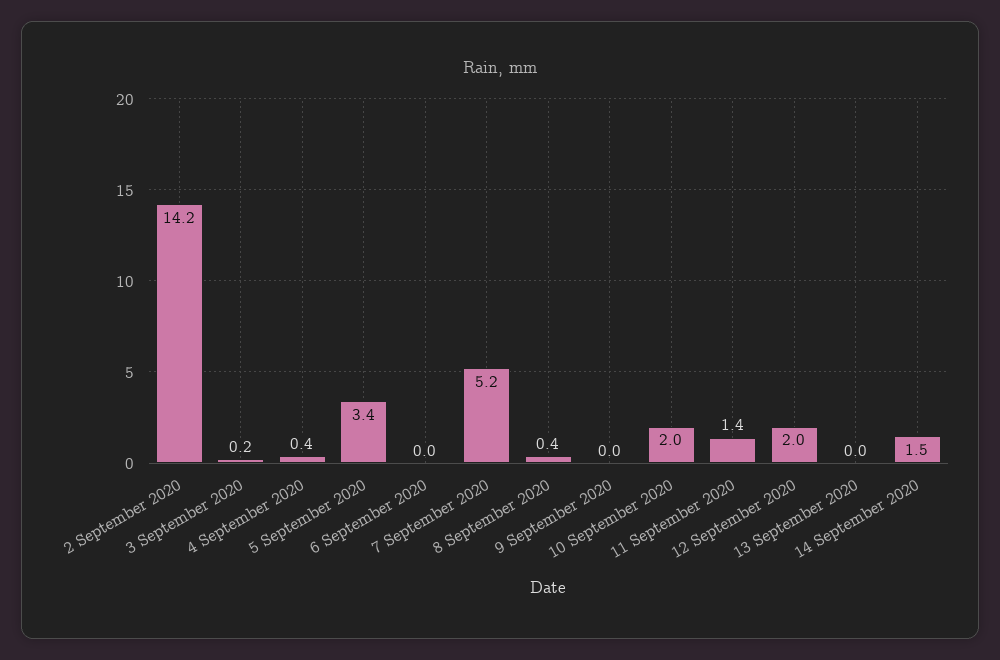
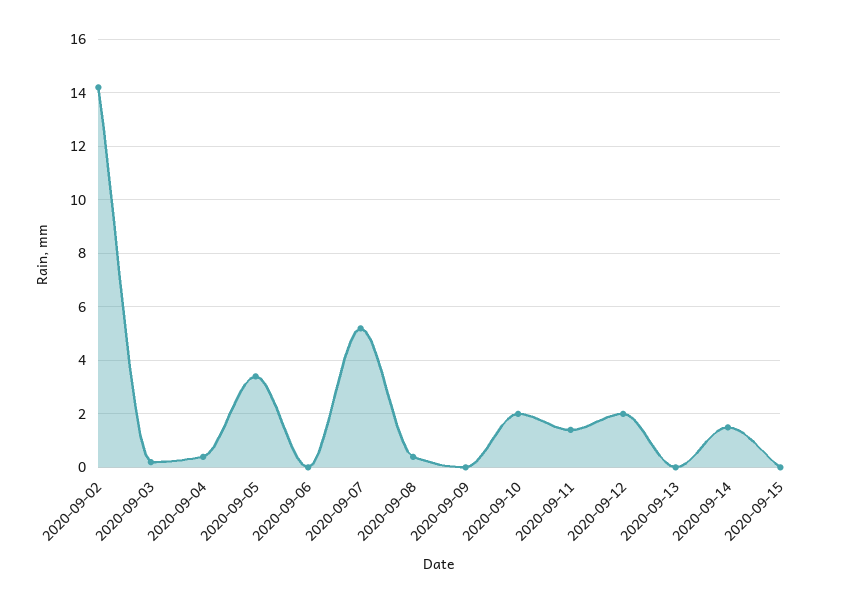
2020-09-15: none -> 0

